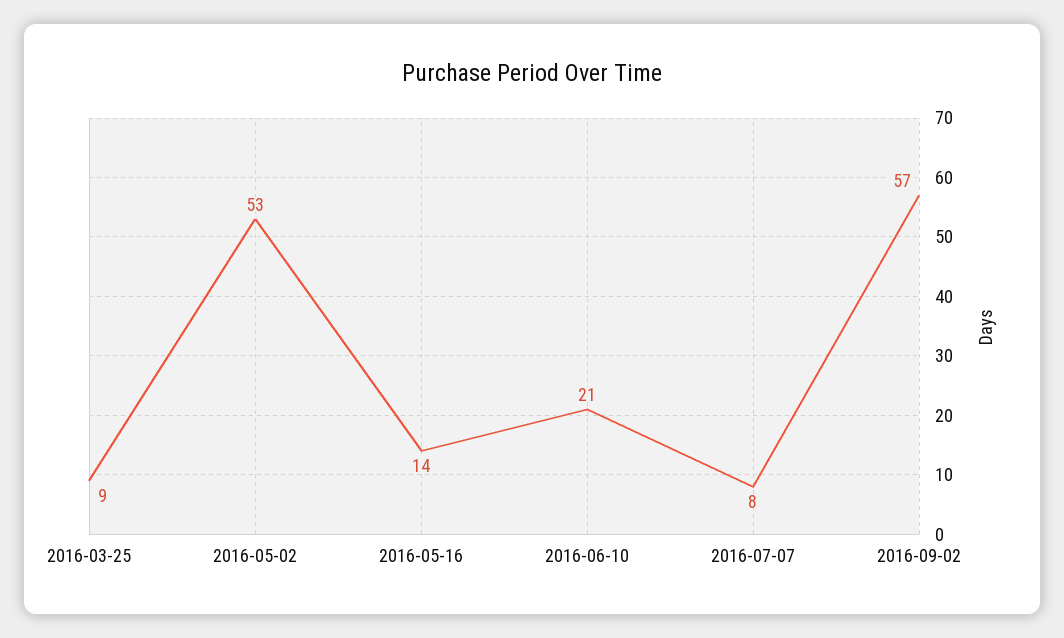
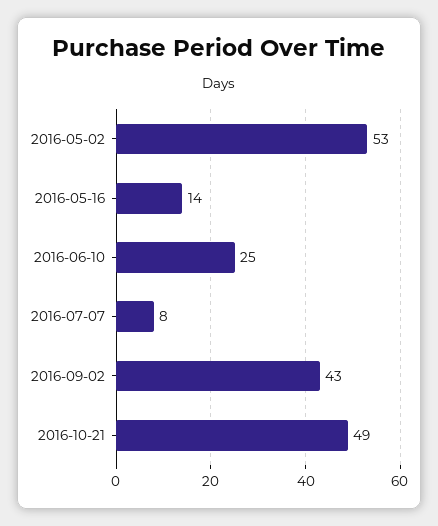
2016-03-25: 9 -> none
2016-06-10: 21 -> 25
2016-09-02: 57 -> 43
2016-10-21: none -> 49

